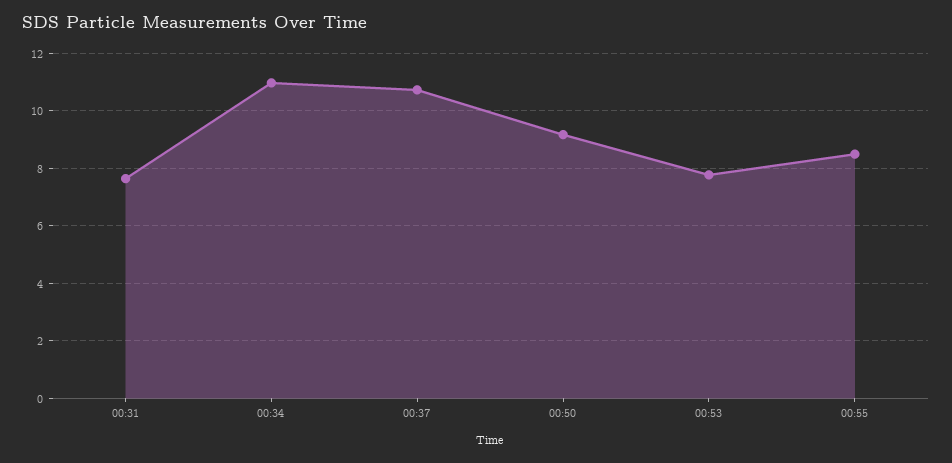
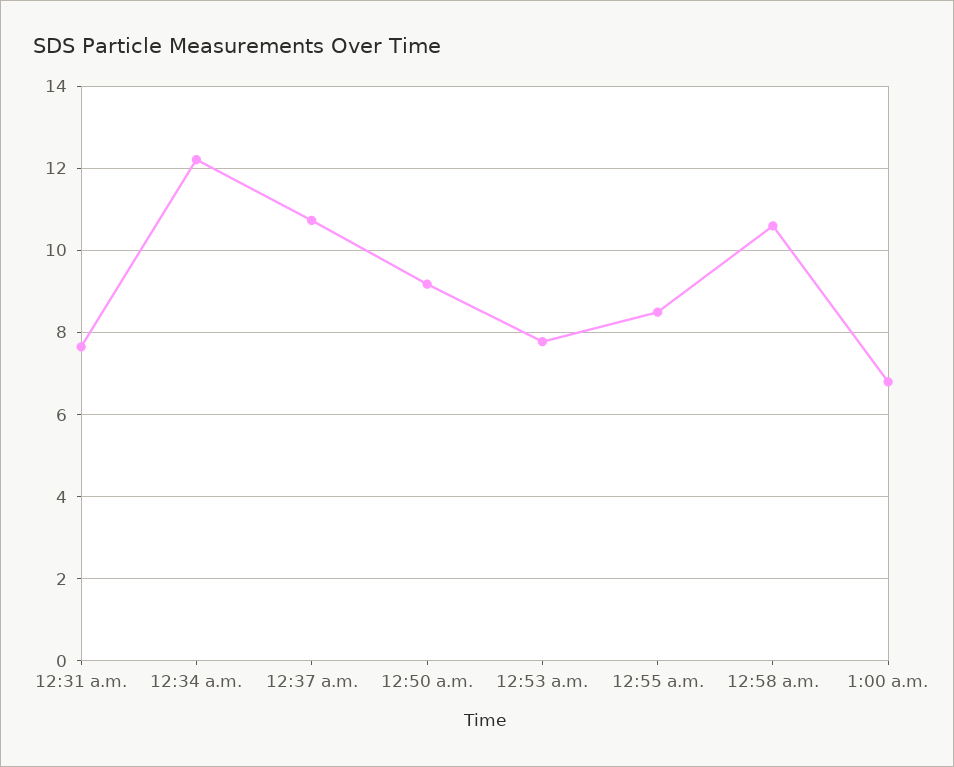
00:34: 11 -> 12.2
12:58 a.m.: none -> 10.6
1:00 a.m.: none -> 6.8

